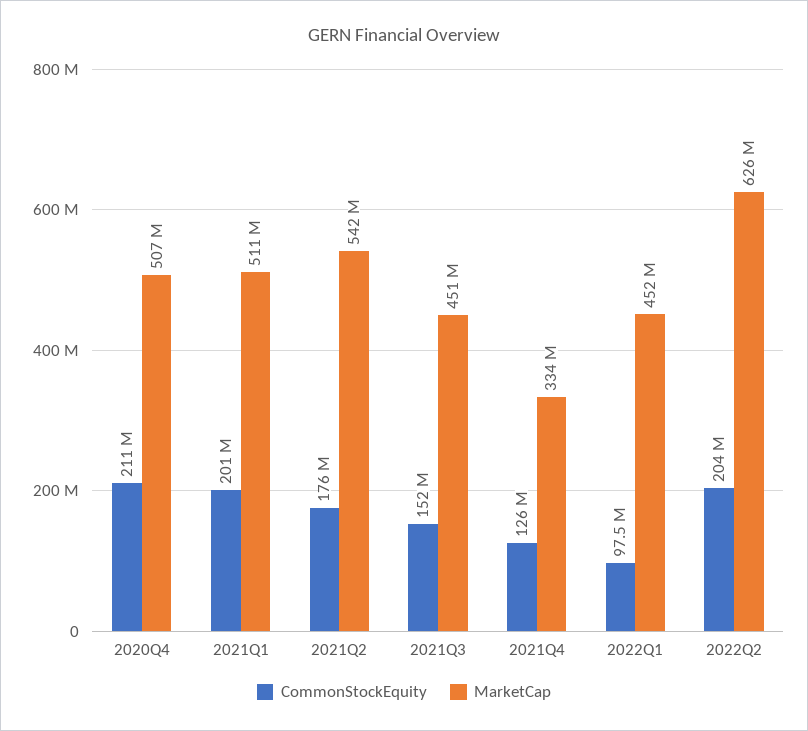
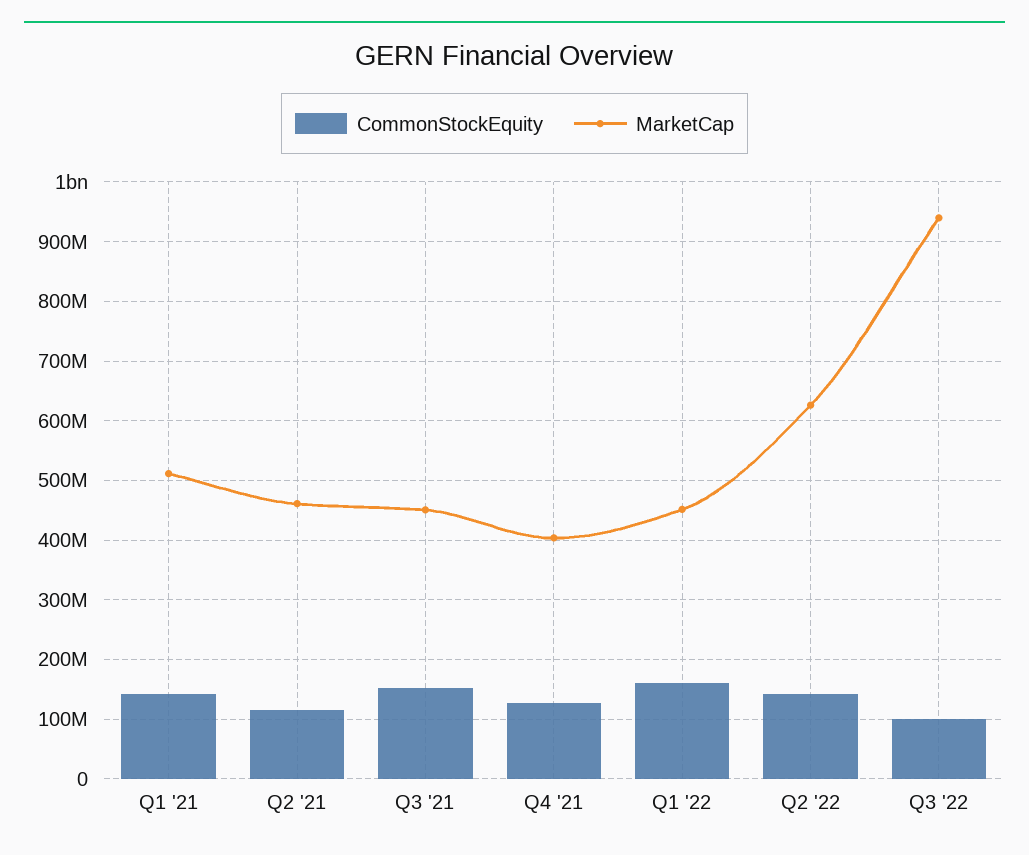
CommonStockEquity, 2020Q4: 211000000 -> none
MarketCap, 2020Q4: 507000000 -> none
CommonStockEquity, 2021Q1: 201000000 -> 140000000
CommonStockEquity, 2021Q2: 176000000 -> 120000000
MarketCap, 2021Q2: 542000000 -> 460000000
MarketCap, 2021Q4: 334000000 -> 400000000
CommonStockEquity, 2022Q1: 97500000 -> 160000000
CommonStockEquity, 2022Q2: 204000000 -> 140000000
CommonStockEquity, Q3 '22: none -> 100000000
MarketCap, Q3 '22: none -> 940000000

